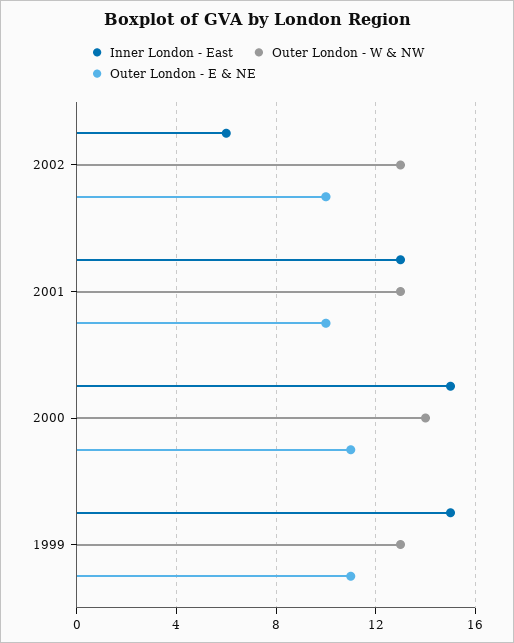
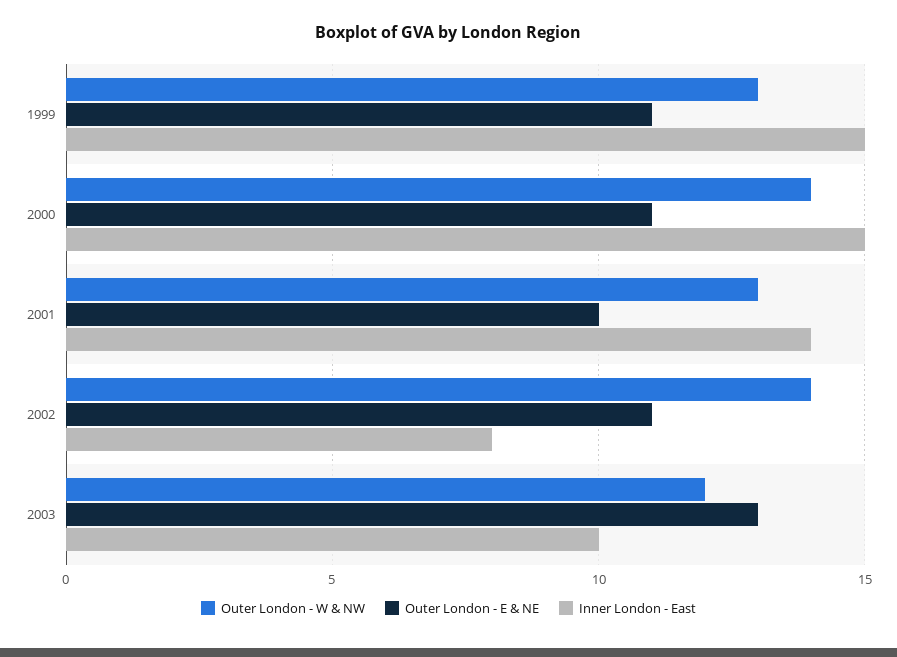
Inner London - East, 2002: 6 -> 8
Outer London - W & NW, 2002: 13 -> 14
Outer London - E & NE, 2002: 10 -> 11
Inner London - East, 2001: 13 -> 14
Outer London - W & NW, 2003: none -> 12
Outer London - E & NE, 2003: none -> 13
Inner London - East, 2003: none -> 10

